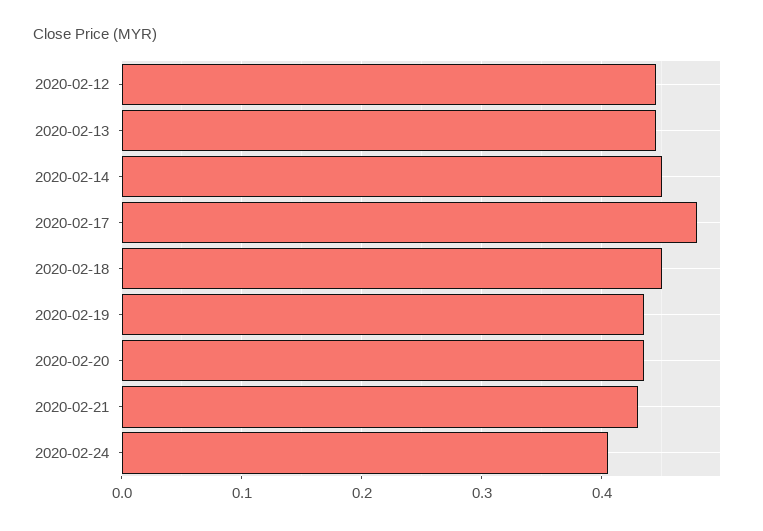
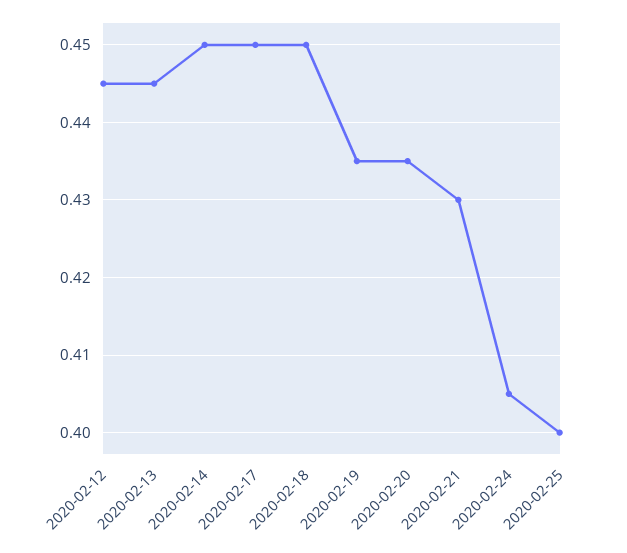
2020-02-17: 0.48 -> 0.45
2020-02-25: none -> 0.4

